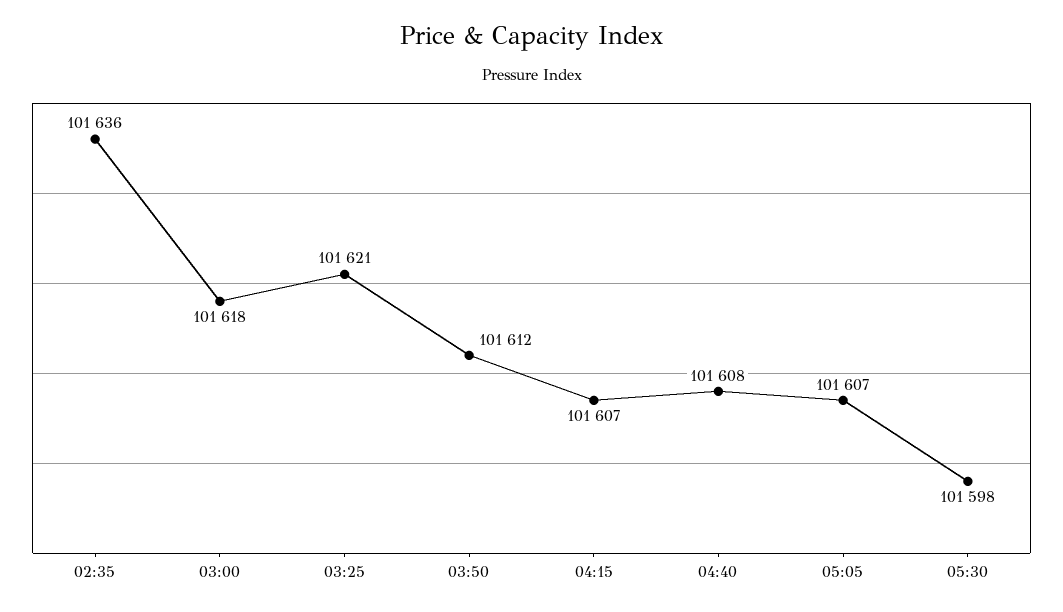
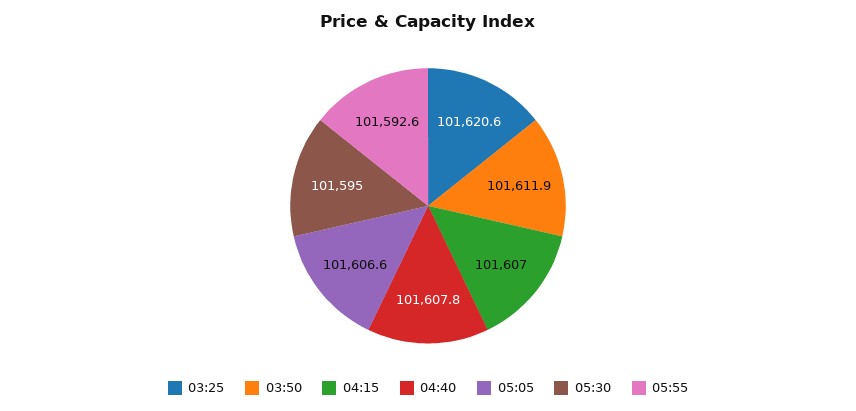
02:35: 101636 -> none
03:00: 101618 -> none
05:30: 101598 -> 101595
05:55: none -> 101592.6

